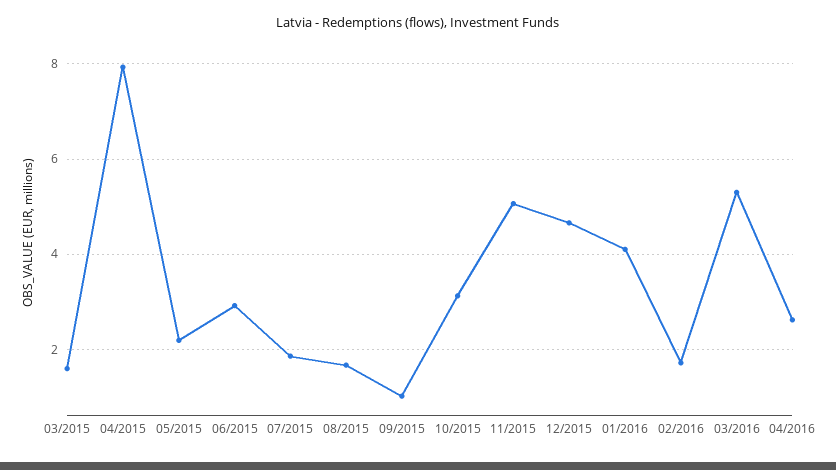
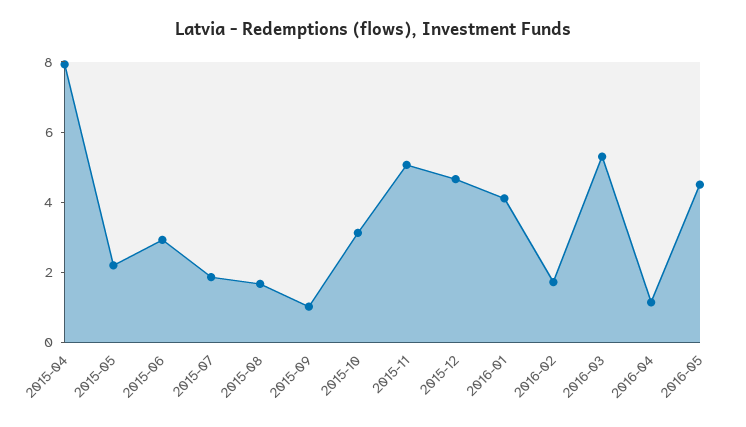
03/2015: 1.6 -> none
04/2016: 2.6 -> 1
2016-05: none -> 4.5

